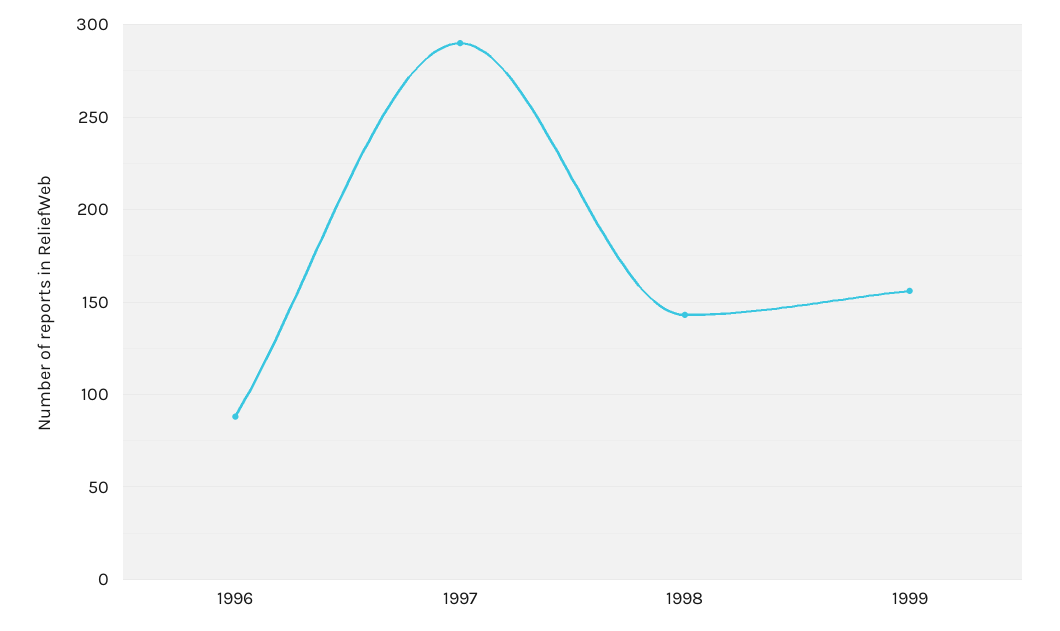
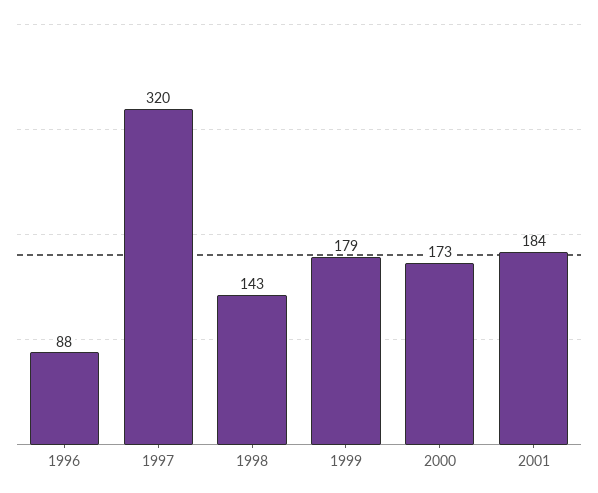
1997: 290 -> 320
1999: 155 -> 179
2000: none -> 173
2001: none -> 184

